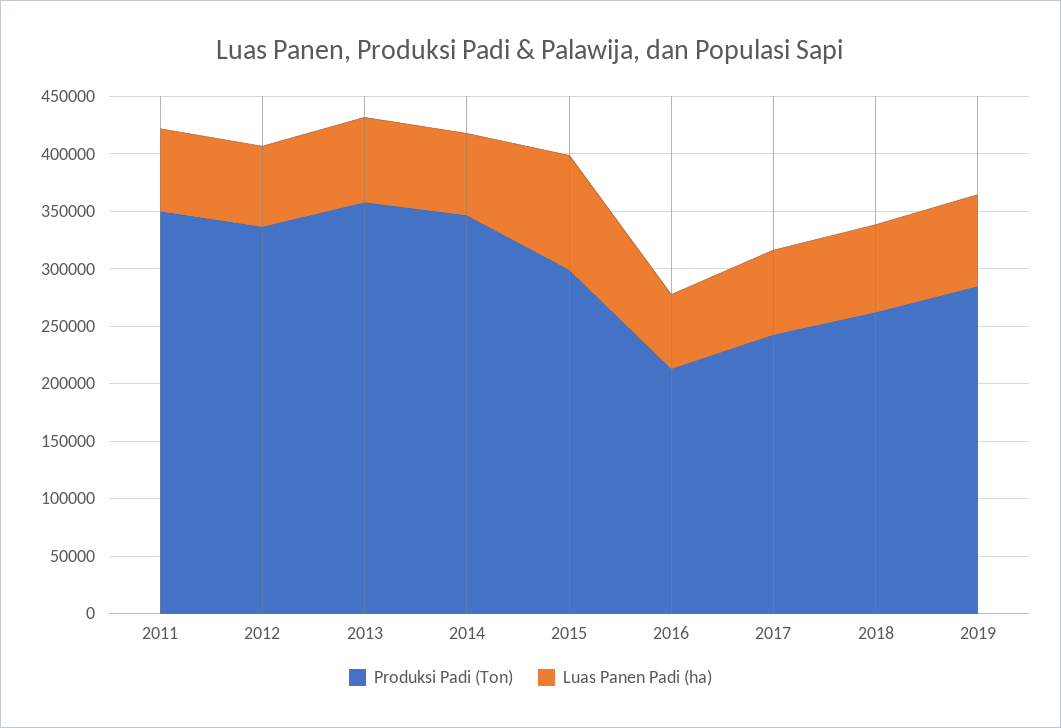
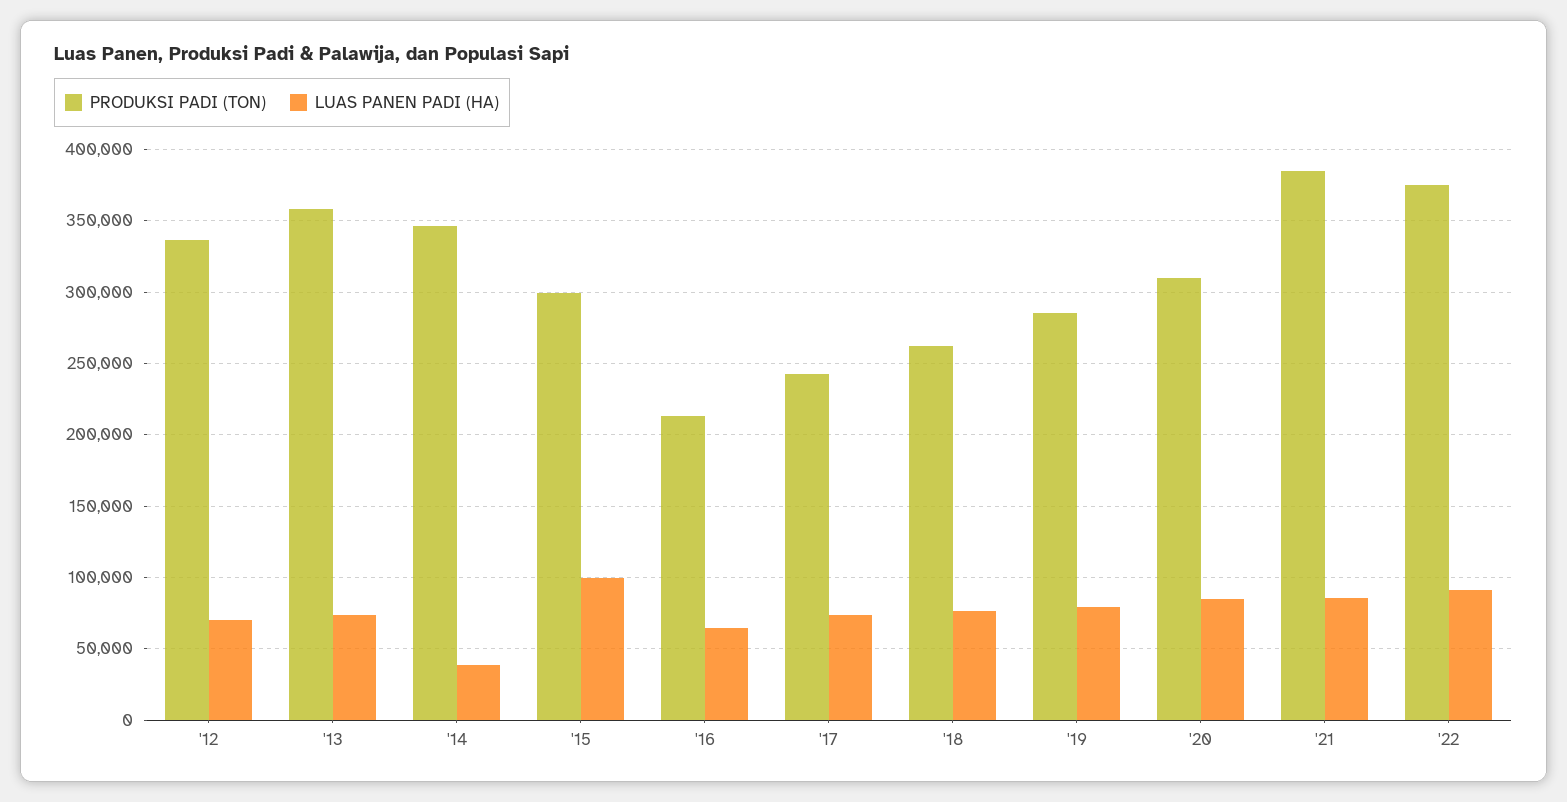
Produksi Padi (Ton), 2011: 350000 -> none
Luas Panen Padi (ha), 2011: 70000 -> none
Luas Panen Padi (ha), 2014: 70000 -> 40000
Produksi Padi (Ton), '20: none -> 310000
Luas Panen Padi (ha), '20: none -> 85000
Produksi Padi (Ton), '21: none -> 385000
Luas Panen Padi (ha), '21: none -> 85000
Produksi Padi (Ton), '22: none -> 375000
Luas Panen Padi (ha), '22: none -> 90000

